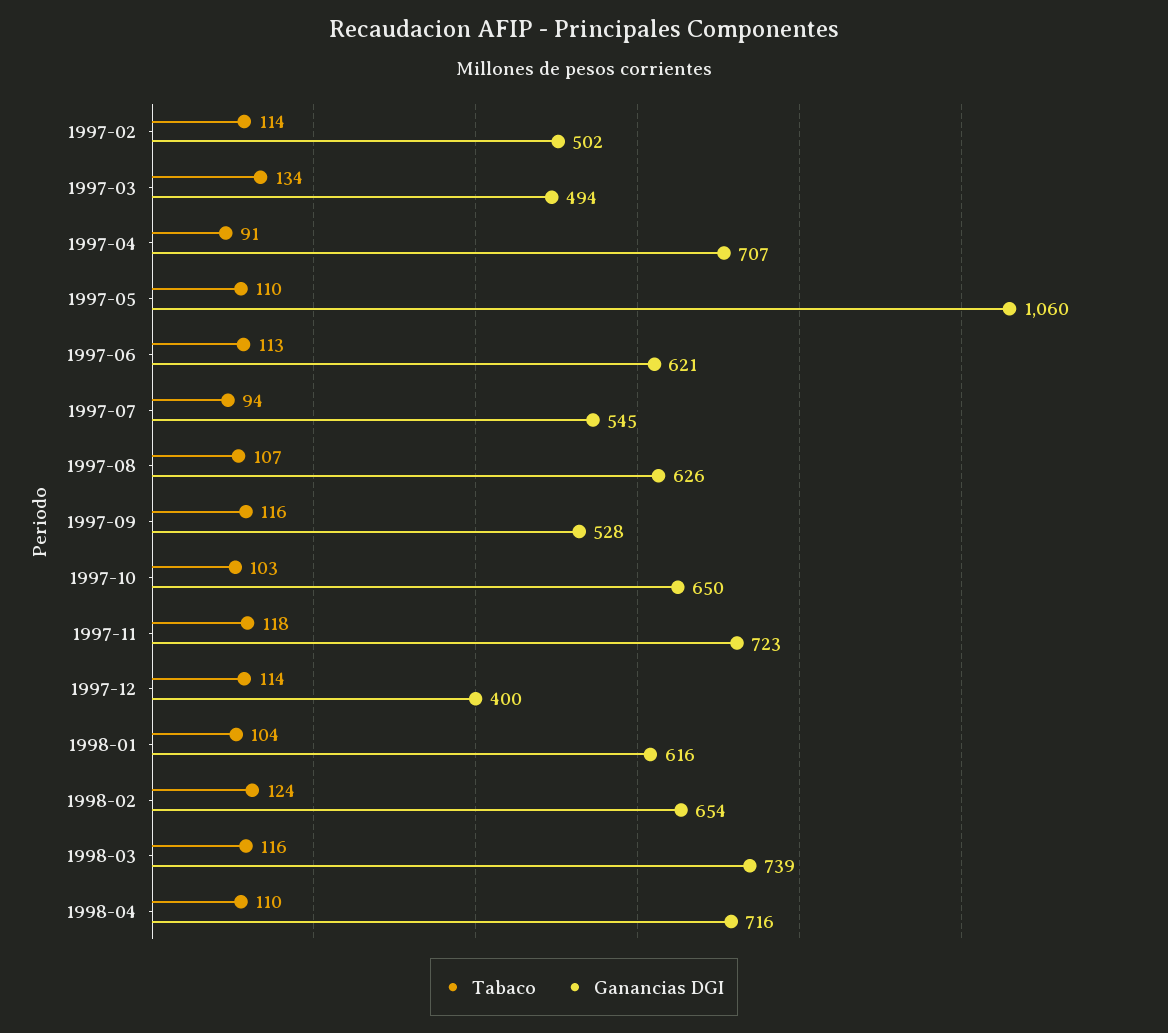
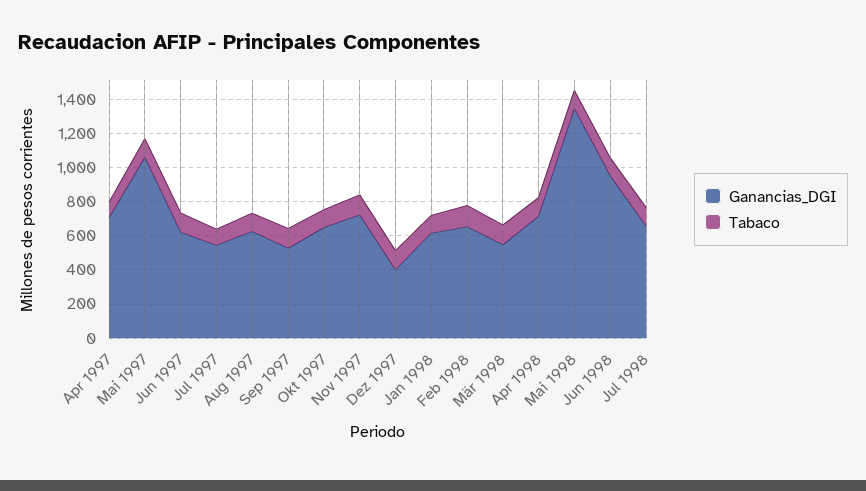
Tabaco, 1997-02: 114 -> none
Ganancias DGI, 1997-02: 502 -> none
Tabaco, 1997-03: 134 -> none
Ganancias DGI, 1997-03: 494 -> none
Ganancias DGI, 1998-03: 739 -> 550
Ganancias DGI, Mai 1998: none -> 1350
Tabaco, Mai 1998: none -> 100
Ganancias DGI, Jun 1998: none -> 950
Tabaco, Jun 1998: none -> 100
Ganancias DGI, Jul 1998: none -> 650
Tabaco, Jul 1998: none -> 100

